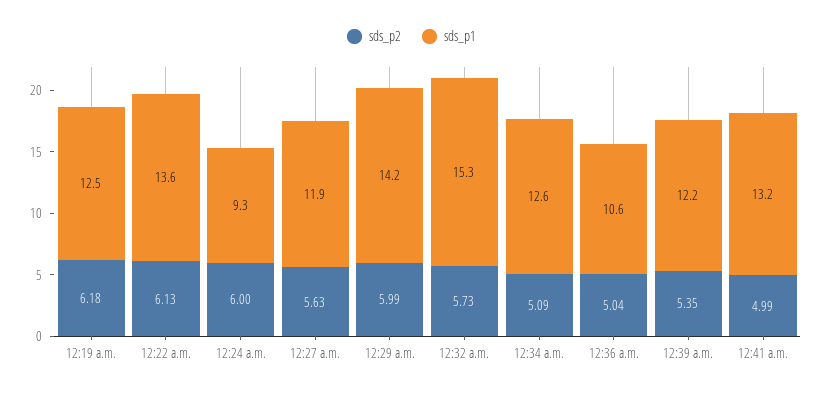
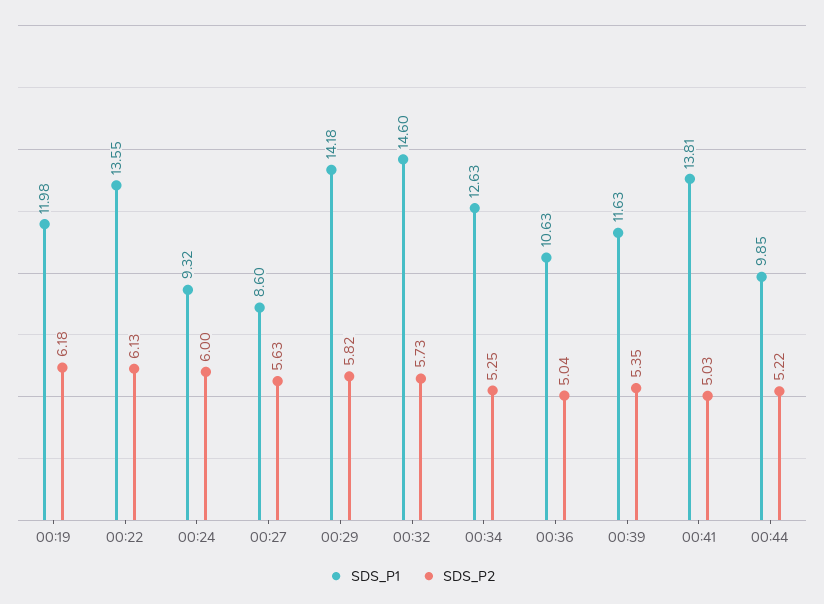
sds_p1, 12:19 a.m.: 12.5 -> 11.98
sds_p1, 12:27 a.m.: 11.9 -> 8.6
sds_p2, 12:29 a.m.: 5.99 -> 5.82
sds_p1, 12:32 a.m.: 15.3 -> 14.6
sds_p2, 12:34 a.m.: 5.09 -> 5.25
sds_p1, 12:39 a.m.: 12.2 -> 11.63
sds_p2, 12:41 a.m.: 4.99 -> 5.03
sds_p1, 12:41 a.m.: 13.2 -> 13.81
sds_p1, 00:44: none -> 9.85
sds_p2, 00:44: none -> 5.22

